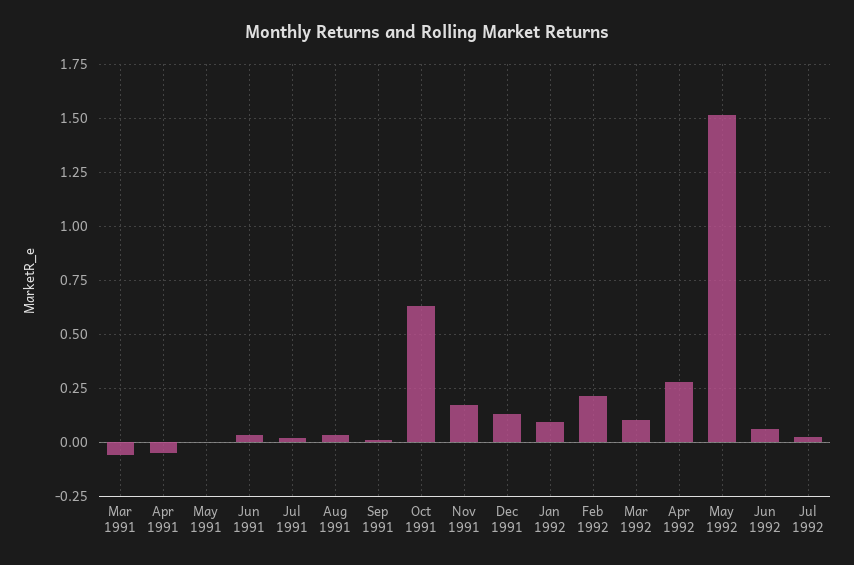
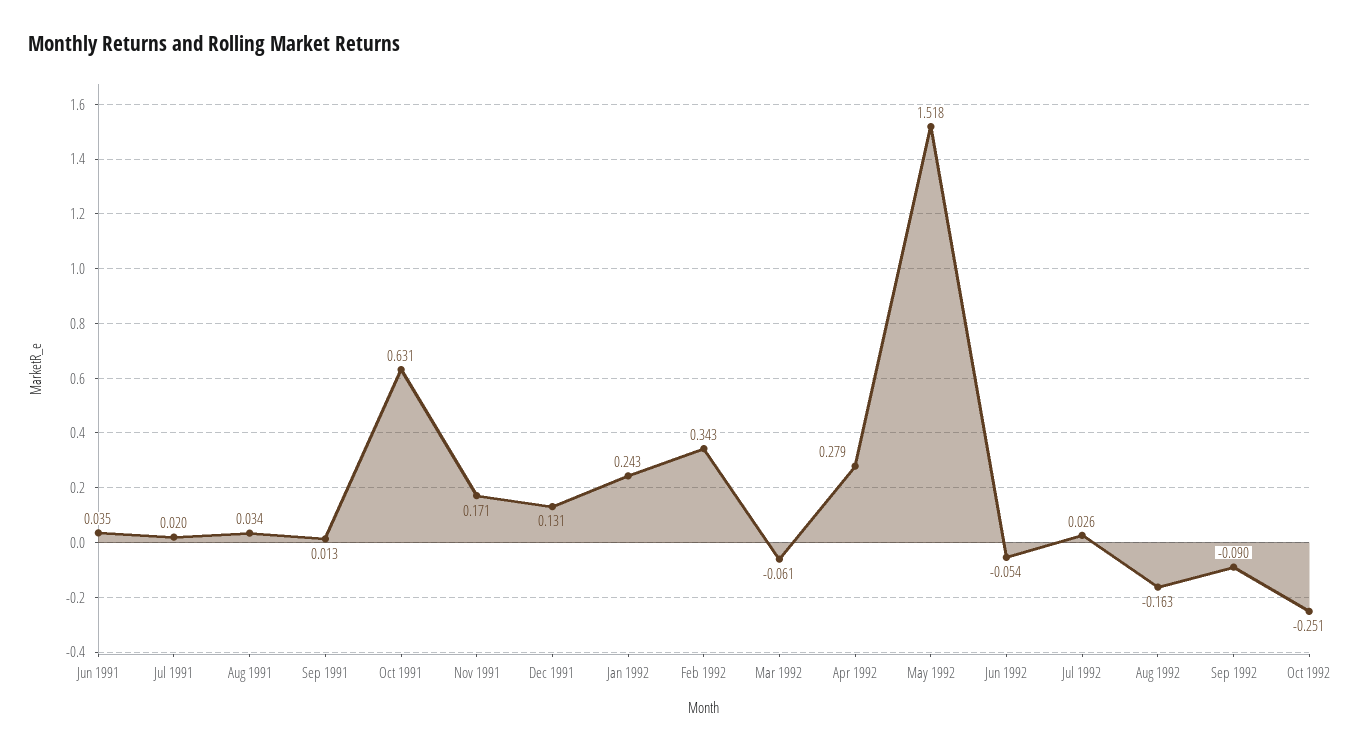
Mar 1991: -0.05 -> none
Apr 1991: -0.05 -> none
May 1991: 0 -> none
Jan 1992: 0.1 -> 0.243
Feb 1992: 0.2 -> 0.343
Mar 1992: 0.1 -> -0.061
Jun 1992: 0.05 -> -0.054
Aug 1992: none -> -0.163
Sep 1992: none -> -0.09
Oct 1992: none -> -0.251

